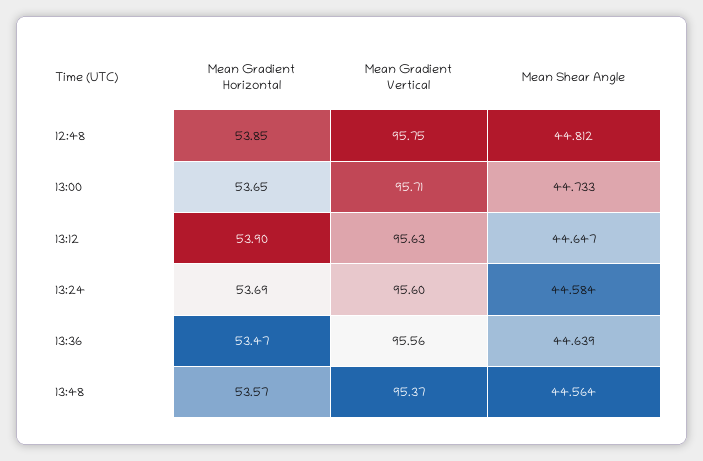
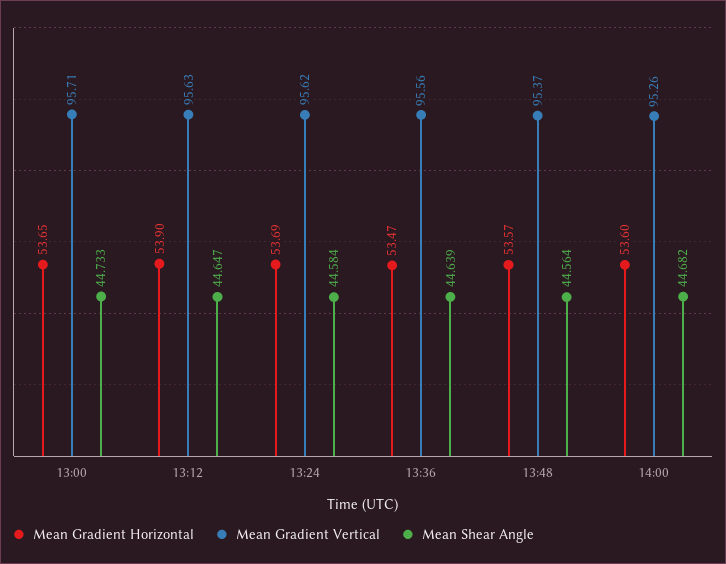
Mean Gradient Horizontal, 12:48: 53.85 -> none
Mean Gradient Vertical, 12:48: 95.75 -> none
Mean Shear Angle, 12:48: 44.812 -> none
Mean Gradient Vertical, 13:24: 95.6 -> 95.62
Mean Gradient Horizontal, 14:00: none -> 53.6
Mean Gradient Vertical, 14:00: none -> 95.26
Mean Shear Angle, 14:00: none -> 44.682

